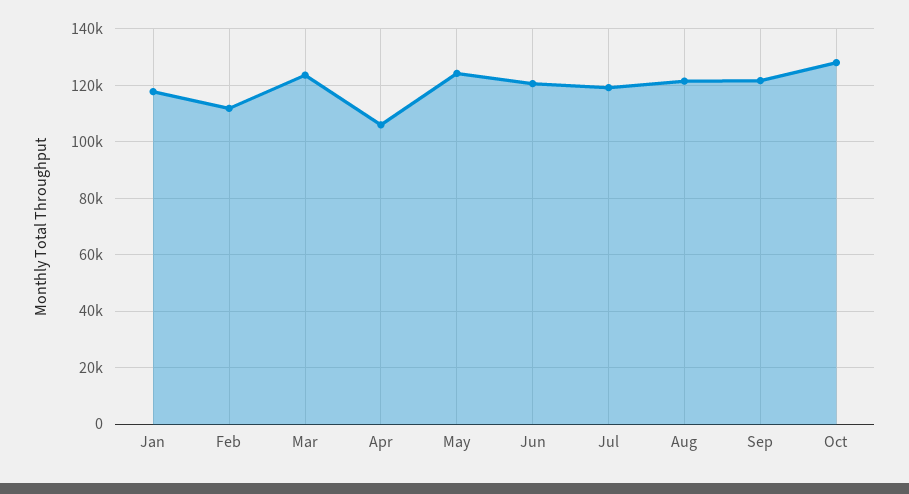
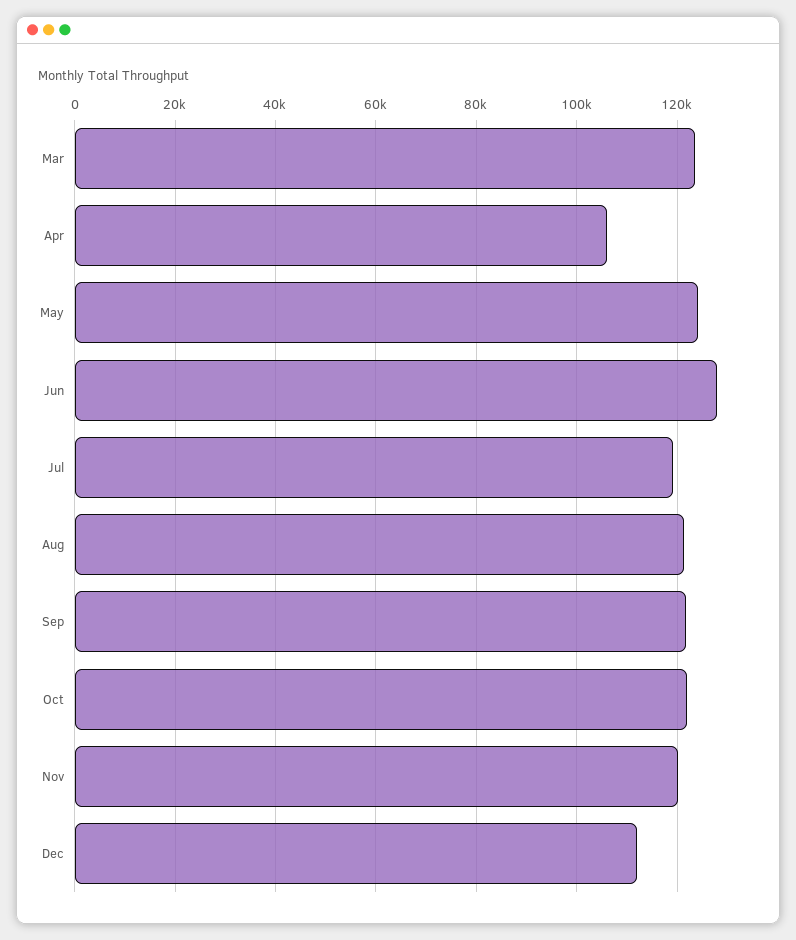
Jan: 117500 -> none
Feb: 112500 -> none
Jun: 120000 -> 128000
Oct: 127500 -> 122000
Nov: none -> 120000
Dec: none -> 112000

